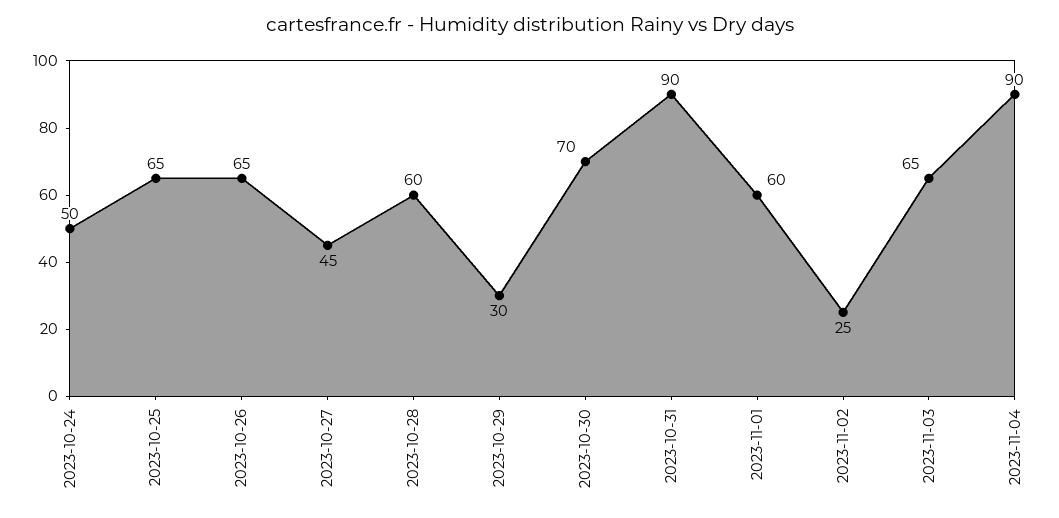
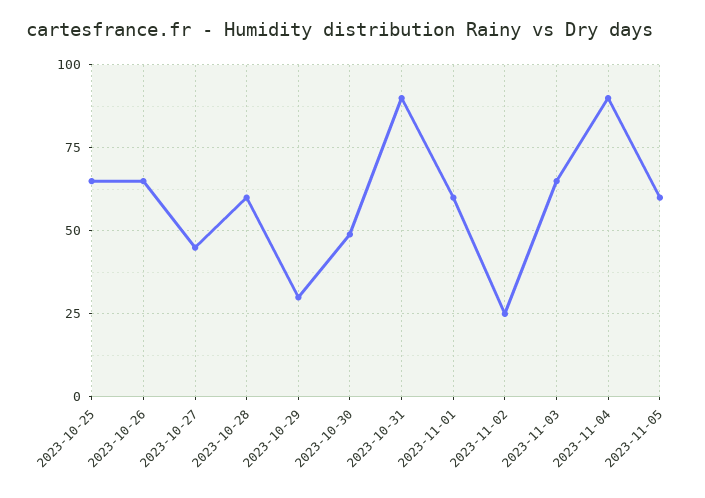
2023-10-24: 50 -> none
2023-10-30: 70 -> 50
2023-11-05: none -> 60

